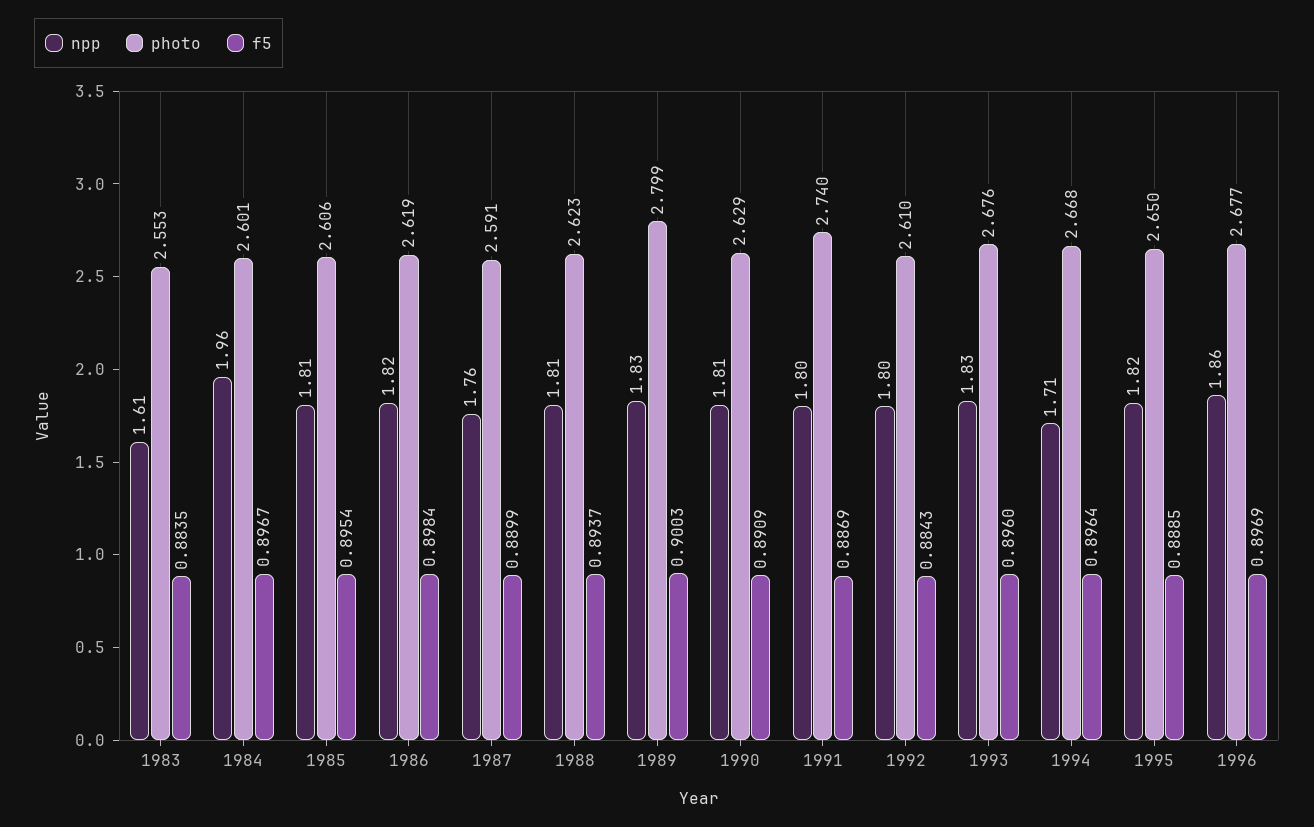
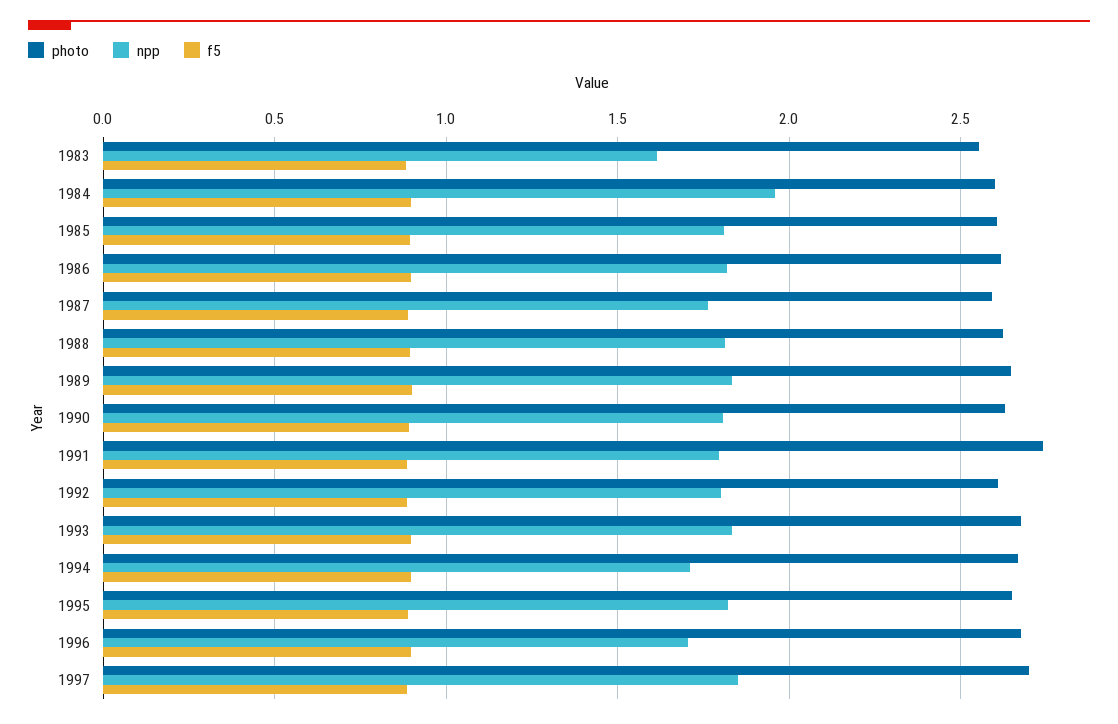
photo, 1989: 2.799 -> 2.65
npp, 1996: 1.86 -> 1.7
photo, 1997: none -> 2.7
npp, 1997: none -> 1.85
f5, 1997: none -> 0.9

